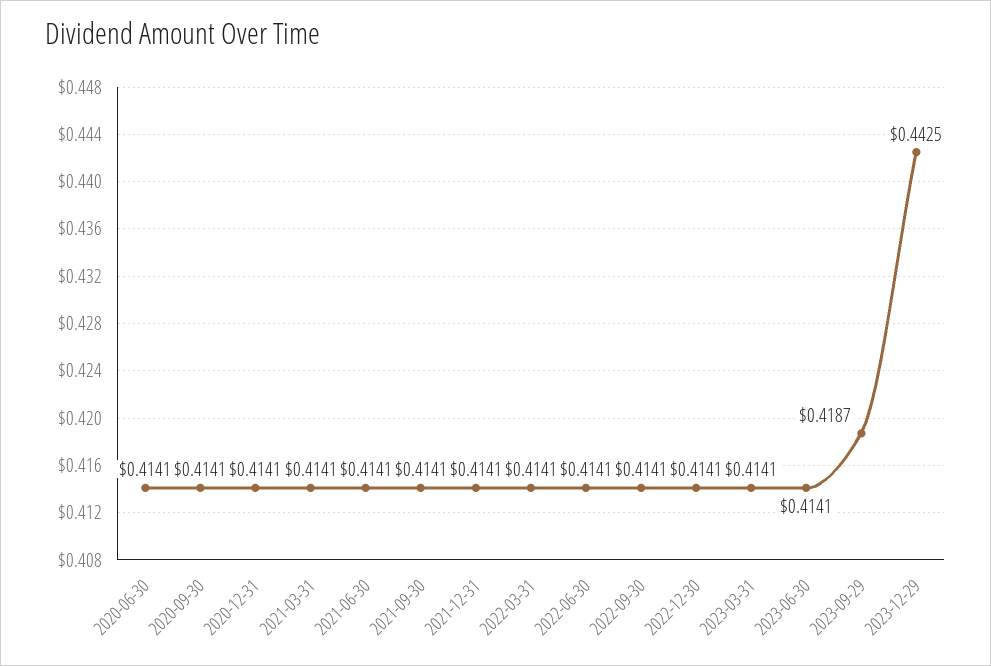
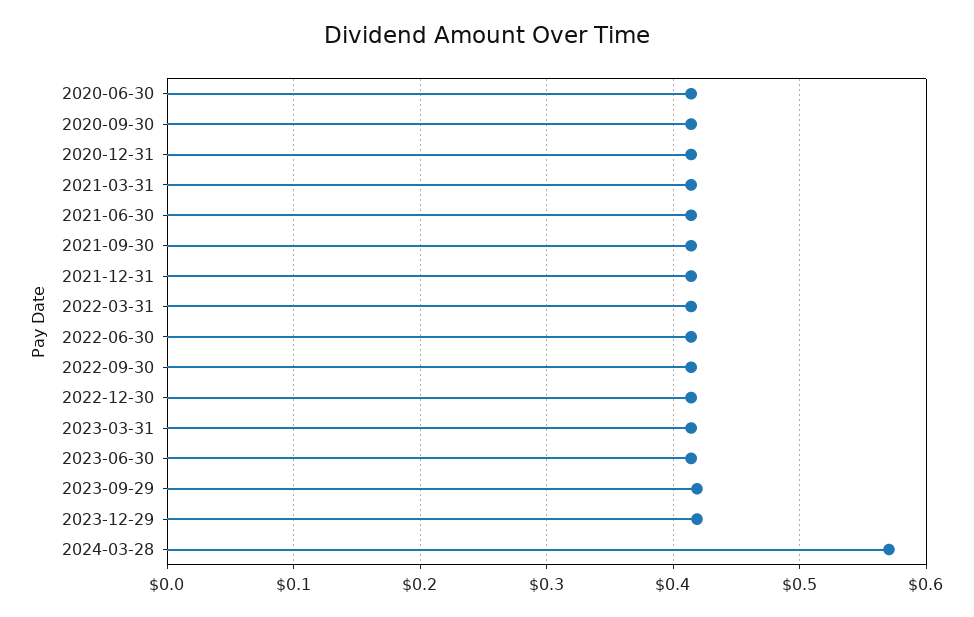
2023-12-29: 0.4425 -> 0.42
2024-03-28: none -> 0.57

